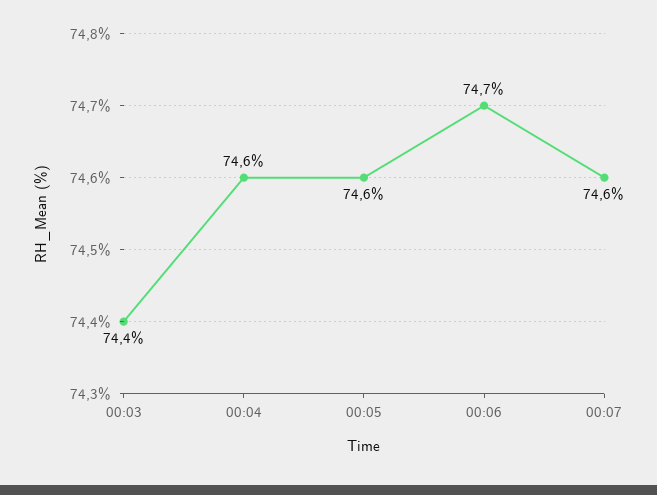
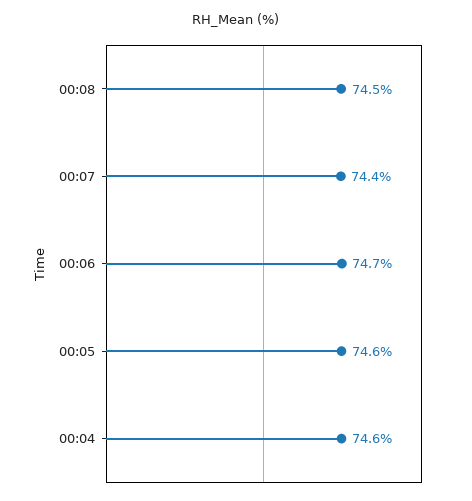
00:03: 74.4 -> none
00:07: 74.6 -> 74.4
00:08: none -> 74.5

